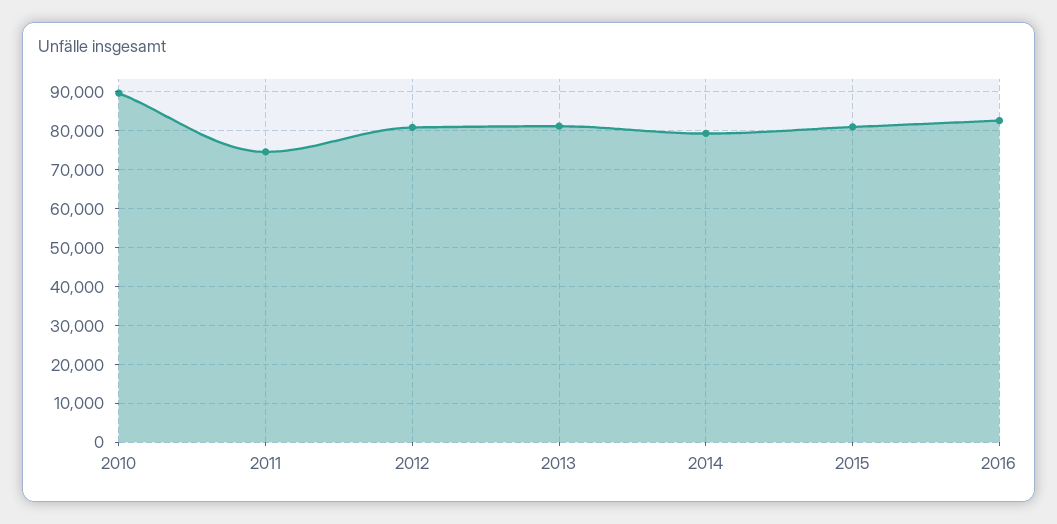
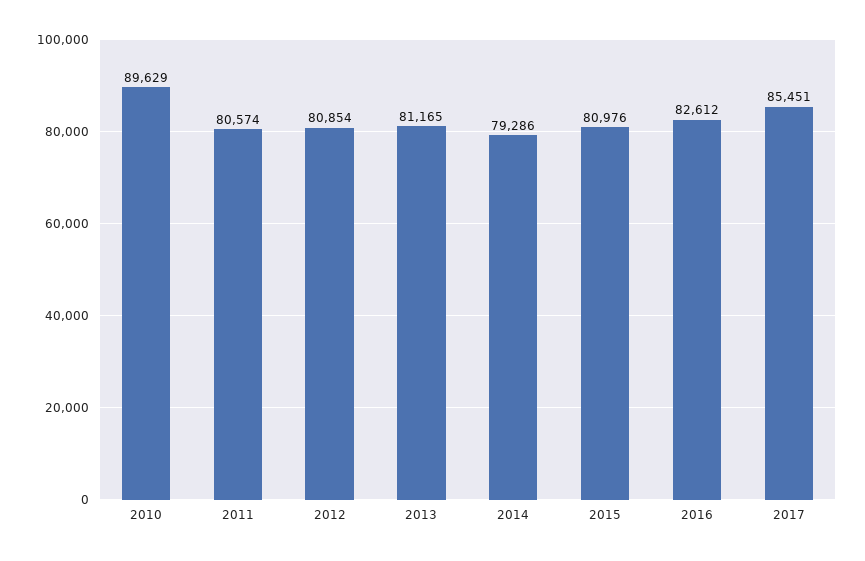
2011: 74000 -> 80574
2017: none -> 85451

